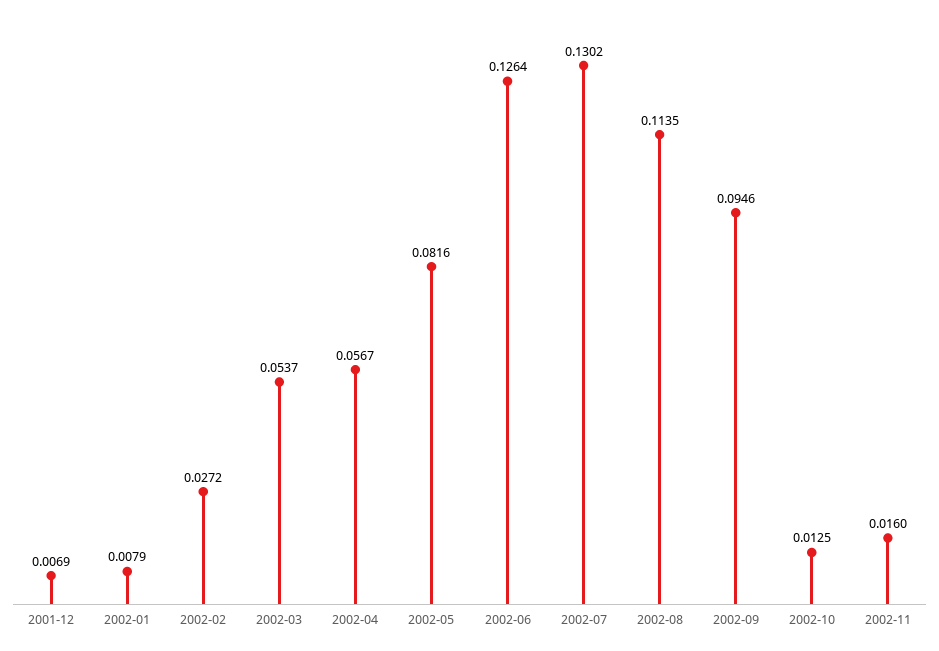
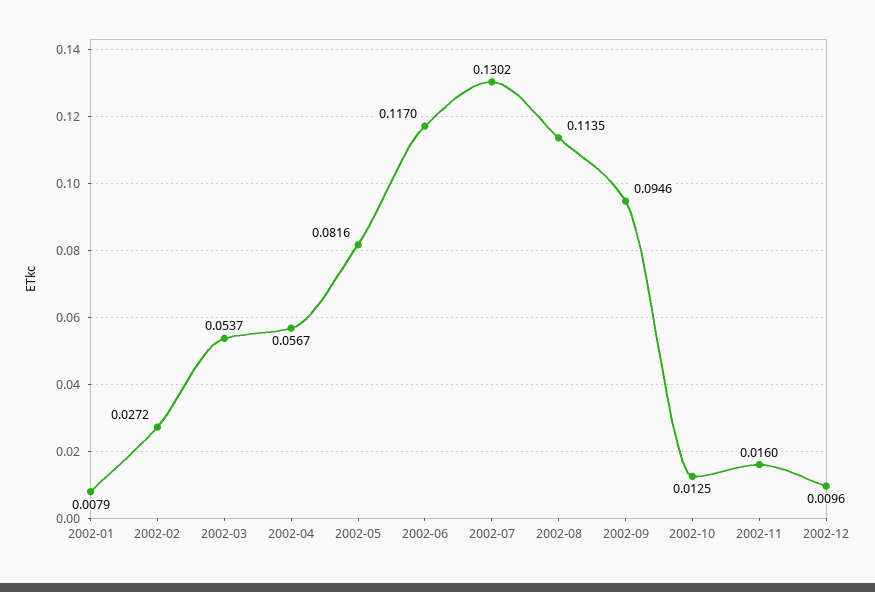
2001-12: 0.0069 -> none
2002-06: 0.1264 -> 0.117
2002-12: none -> 0.0096

